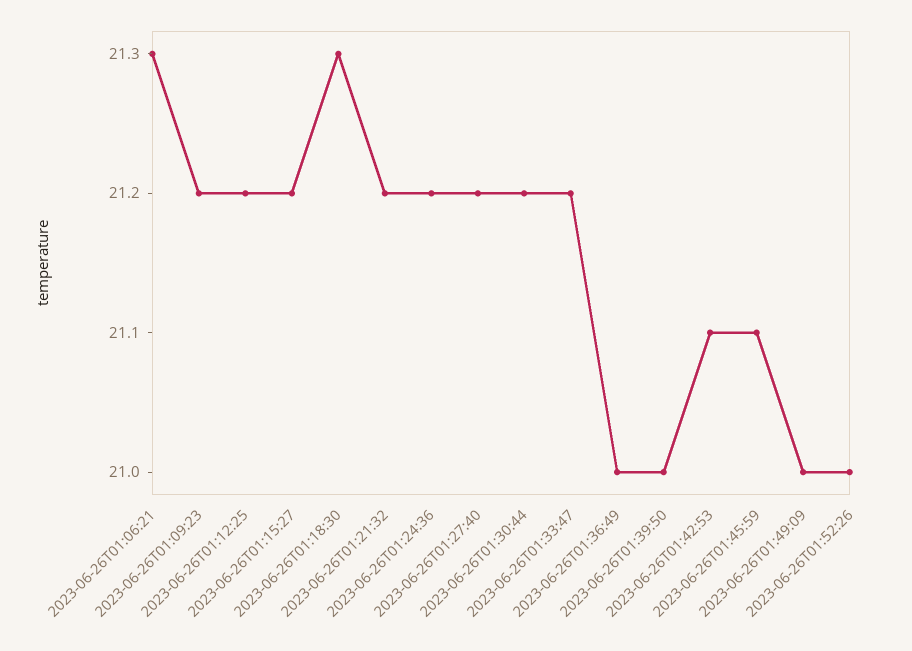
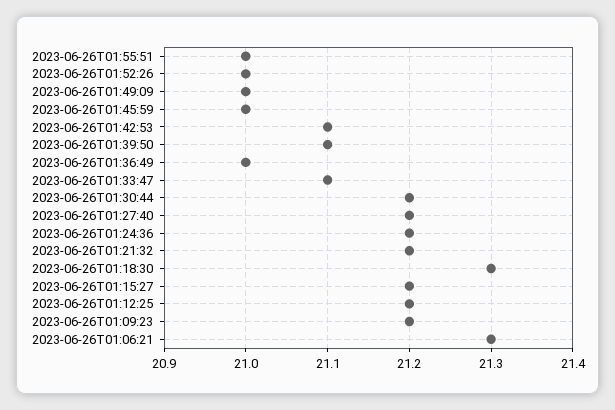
2023-06-26T01:33:47: 21.2 -> 21.1
2023-06-26T01:39:50: 21 -> 21.1
2023-06-26T01:45:59: 21.1 -> 21
2023-06-26T01:55:51: none -> 21

